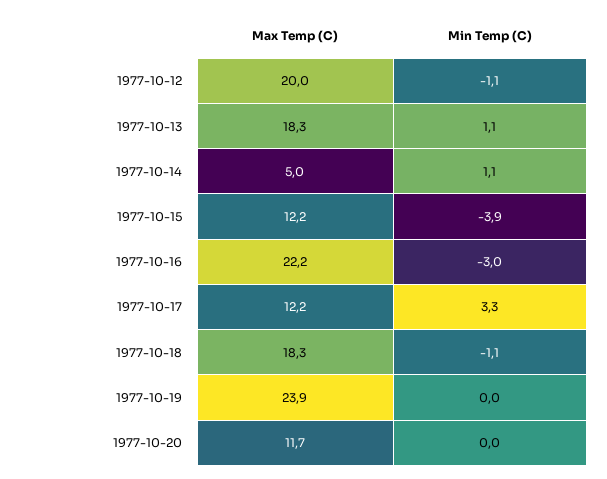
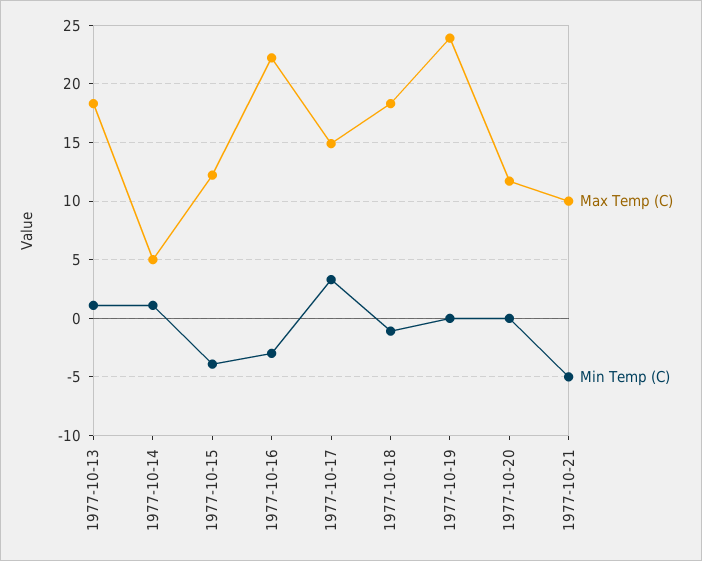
Max Temp (C), 1977-10-12: 20 -> none
Min Temp (C), 1977-10-12: -1.1 -> none
Max Temp (C), 1977-10-17: 12.2 -> 15
Max Temp (C), 1977-10-21: none -> 10
Min Temp (C), 1977-10-21: none -> -5

